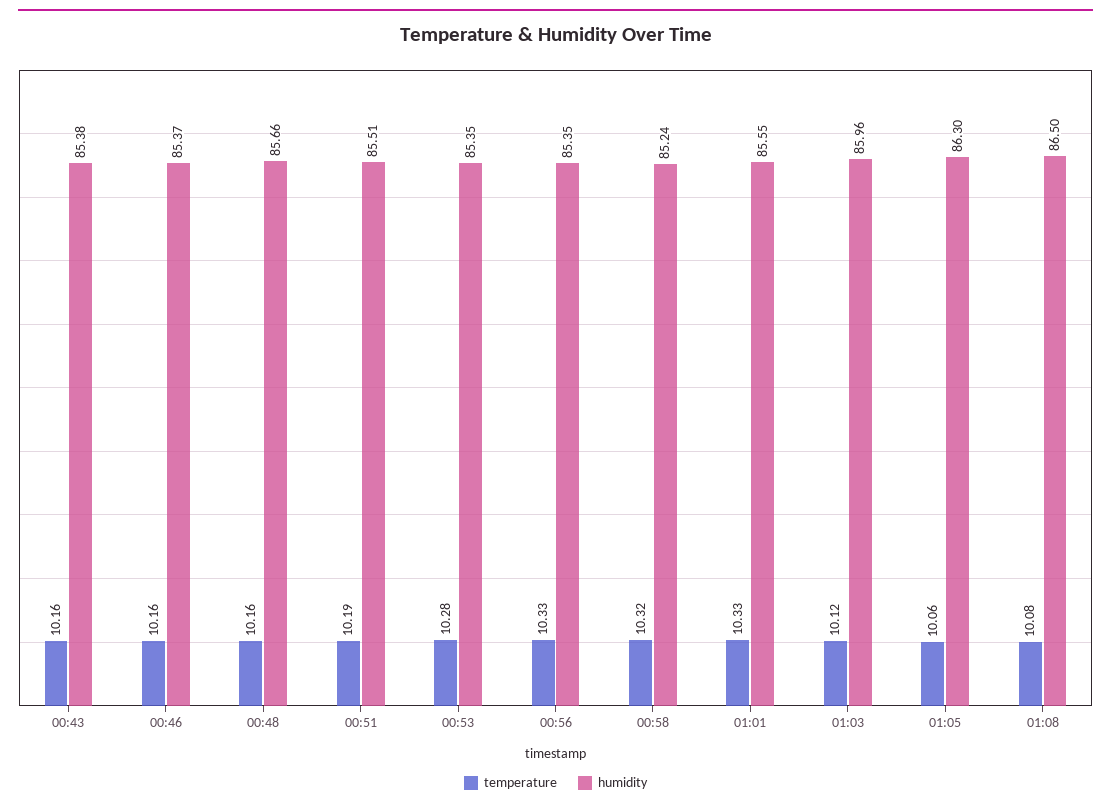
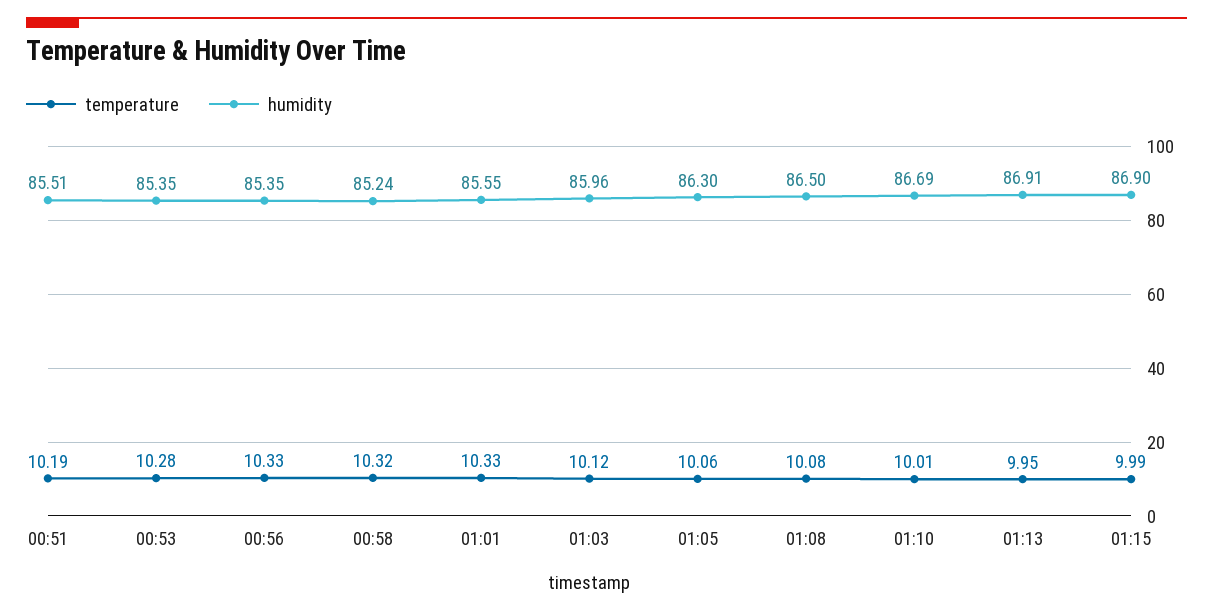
temperature, 00:43: 10.16 -> none
humidity, 00:43: 85.38 -> none
temperature, 00:46: 10.16 -> none
humidity, 00:46: 85.37 -> none
temperature, 00:48: 10.16 -> none
humidity, 00:48: 85.66 -> none
temperature, 01:10: none -> 10.01
humidity, 01:10: none -> 86.69
temperature, 01:13: none -> 9.95
humidity, 01:13: none -> 86.91
temperature, 01:15: none -> 9.99
humidity, 01:15: none -> 86.9

